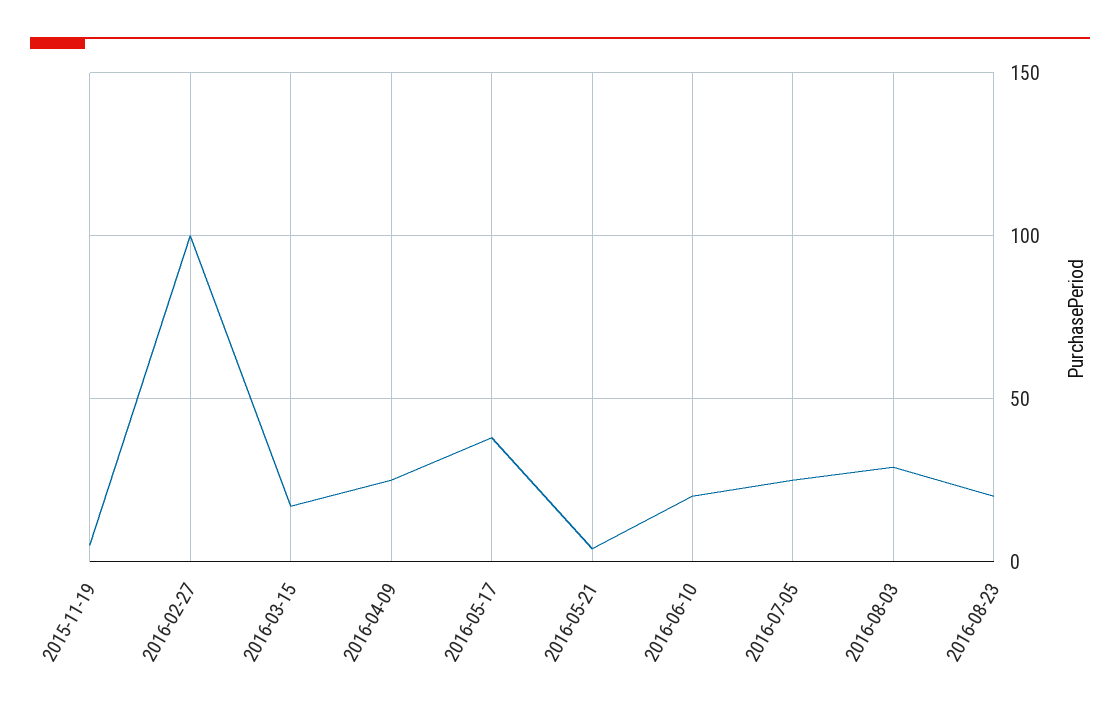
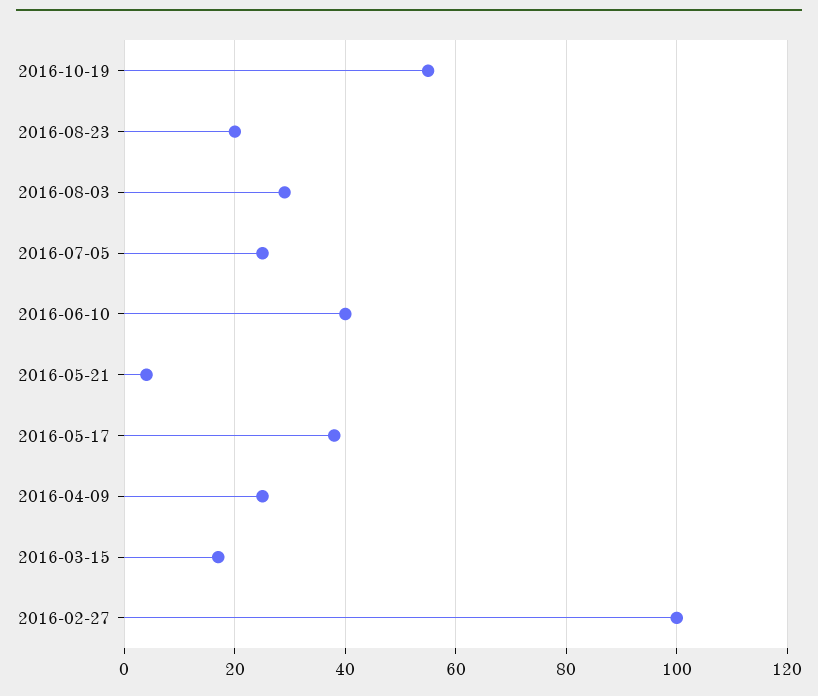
2015-11-19: 5 -> none
2016-06-10: 20 -> 40
2016-10-19: none -> 55

